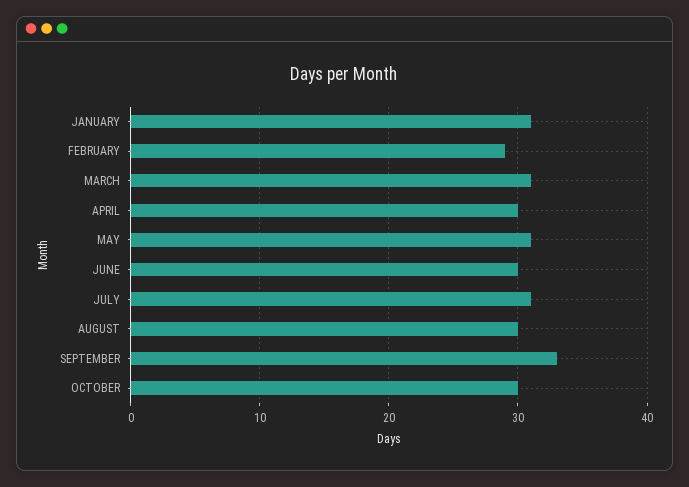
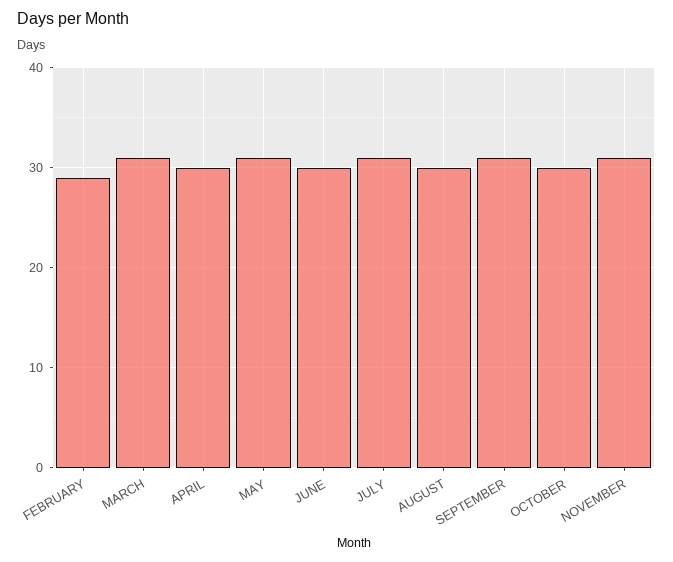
JANUARY: 31 -> none
SEPTEMBER: 33 -> 31
NOVEMBER: none -> 31

